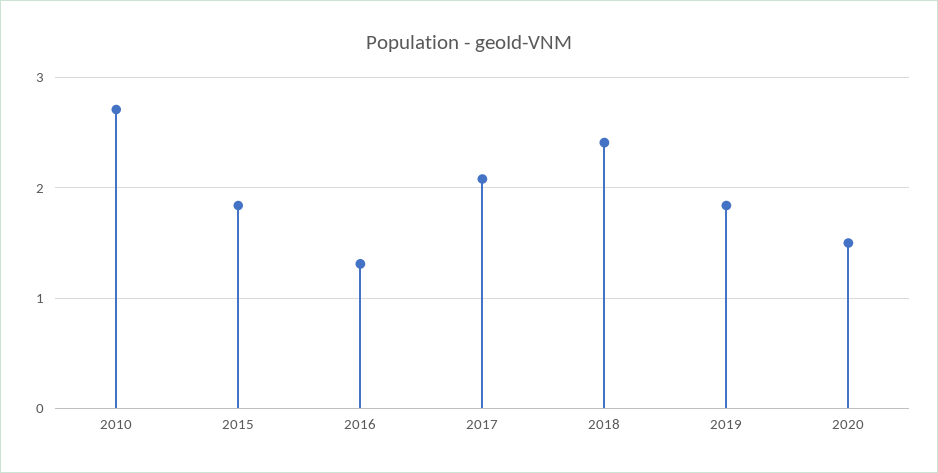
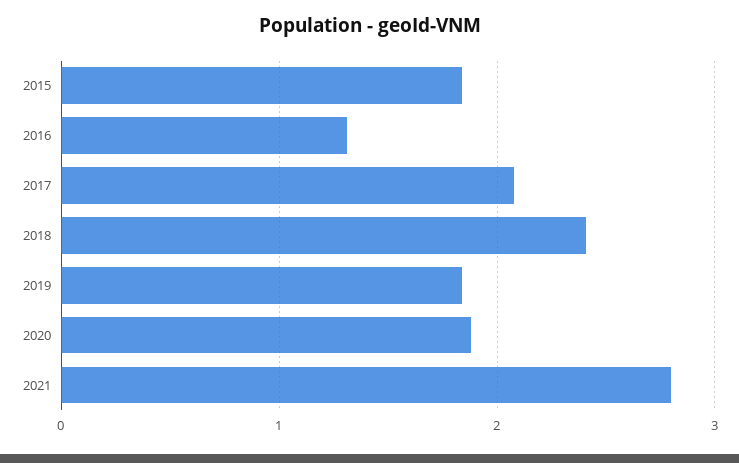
2010: 2.7 -> none
2020: 1.5 -> 1.9
2021: none -> 2.8

